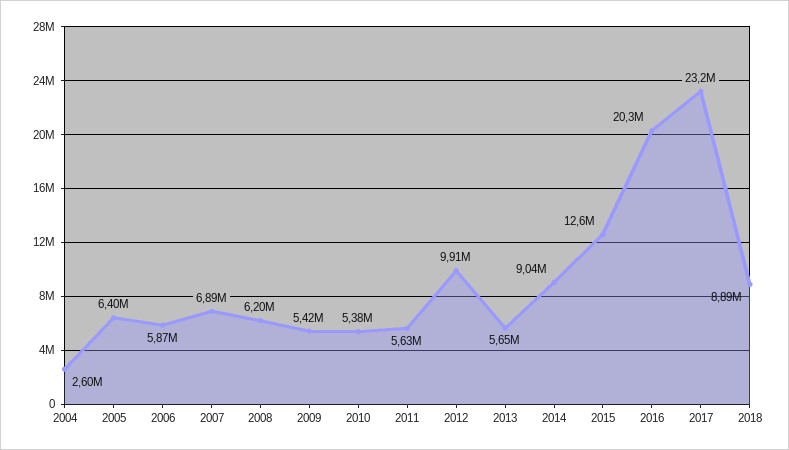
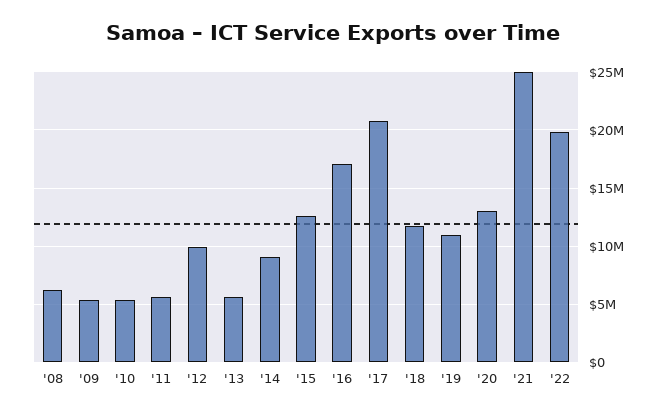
2004: 2600000 -> none
2005: 6400000 -> none
2006: 5870000 -> none
2007: 6890000 -> none
2016: 20300000 -> 17000000
2017: 23200000 -> 21000000
2018: 8890000 -> 12000000
'19: none -> 11000000
'20: none -> 13000000
'21: none -> 25000000
'22: none -> 20000000

